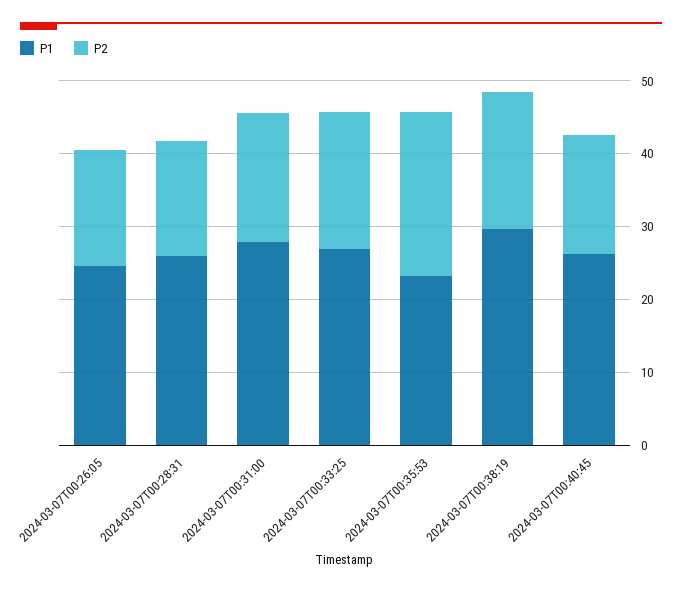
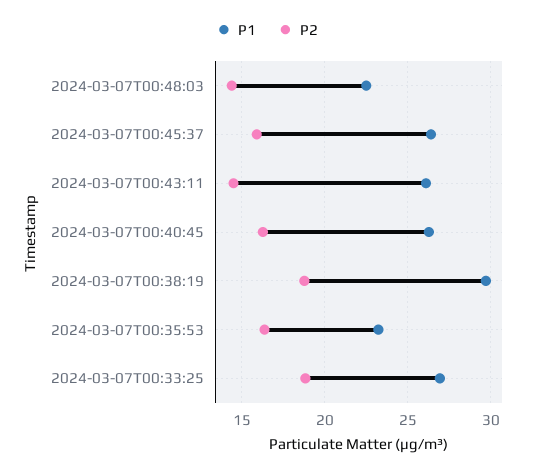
P1, 2024-03-07T00:26:05: 24 -> none
P2, 2024-03-07T00:26:05: 16 -> none
P1, 2024-03-07T00:28:31: 26 -> none
P2, 2024-03-07T00:28:31: 16 -> none
P1, 2024-03-07T00:31:00: 28 -> none
P2, 2024-03-07T00:31:00: 18 -> none
P2, 2024-03-07T00:35:53: 22 -> 16.5
P1, 2024-03-07T00:48:03: none -> 22.5
P2, 2024-03-07T00:48:03: none -> 14.5
P1, 2024-03-07T00:45:37: none -> 26.5
P2, 2024-03-07T00:45:37: none -> 16
P1, 2024-03-07T00:43:11: none -> 26
P2, 2024-03-07T00:43:11: none -> 14.5

